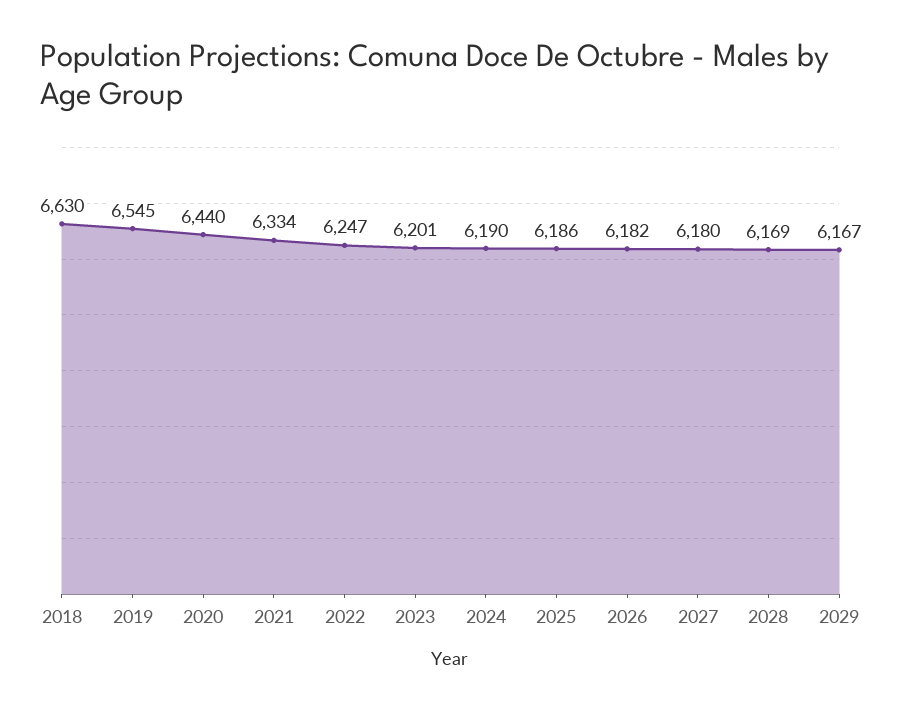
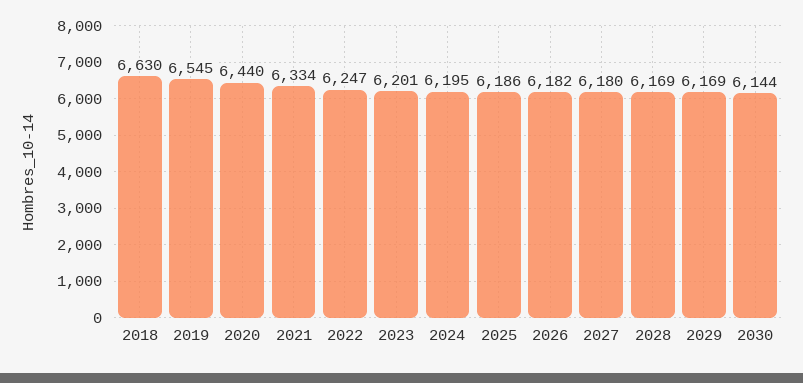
2024: 6190 -> 6195
2029: 6167 -> 6169
2030: none -> 6144

